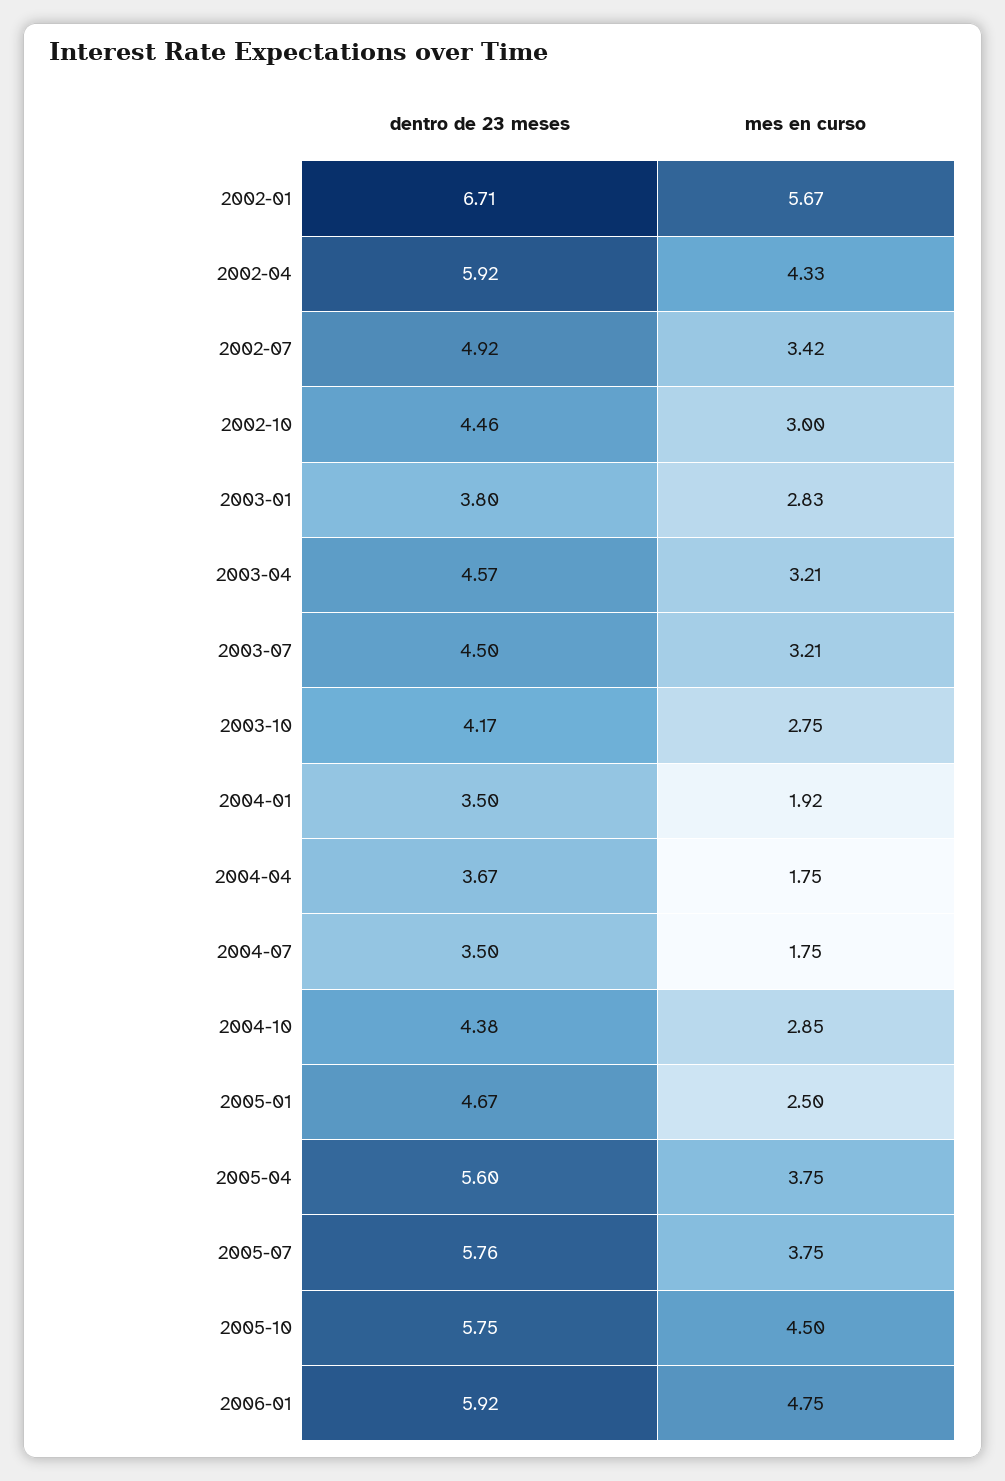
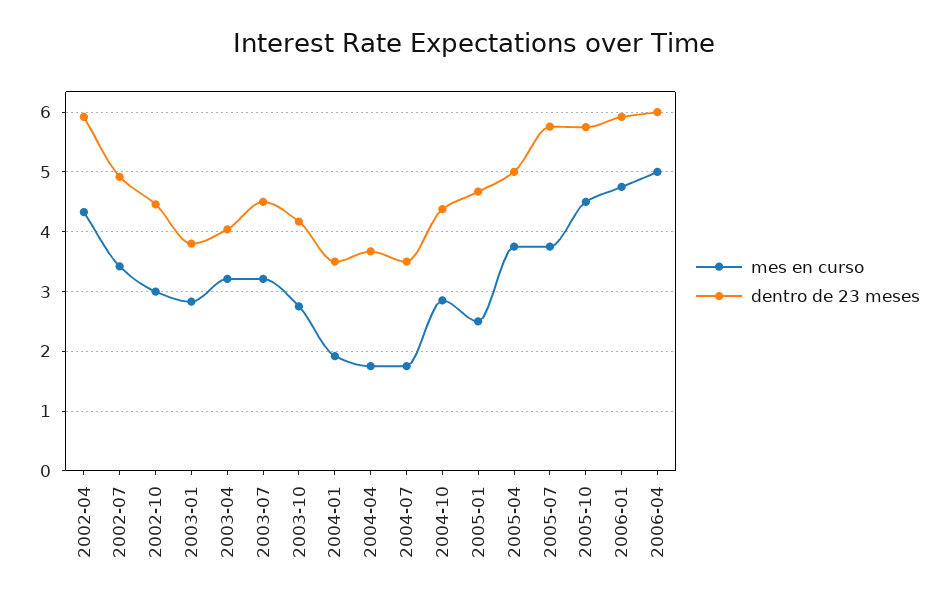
dentro de 23 meses, 2002-01: 6.71 -> none
mes en curso, 2002-01: 5.67 -> none
dentro de 23 meses, 2003-04: 4.57 -> 4
dentro de 23 meses, 2005-04: 5.6 -> 5
mes en curso, 2006-04: none -> 5
dentro de 23 meses, 2006-04: none -> 6

